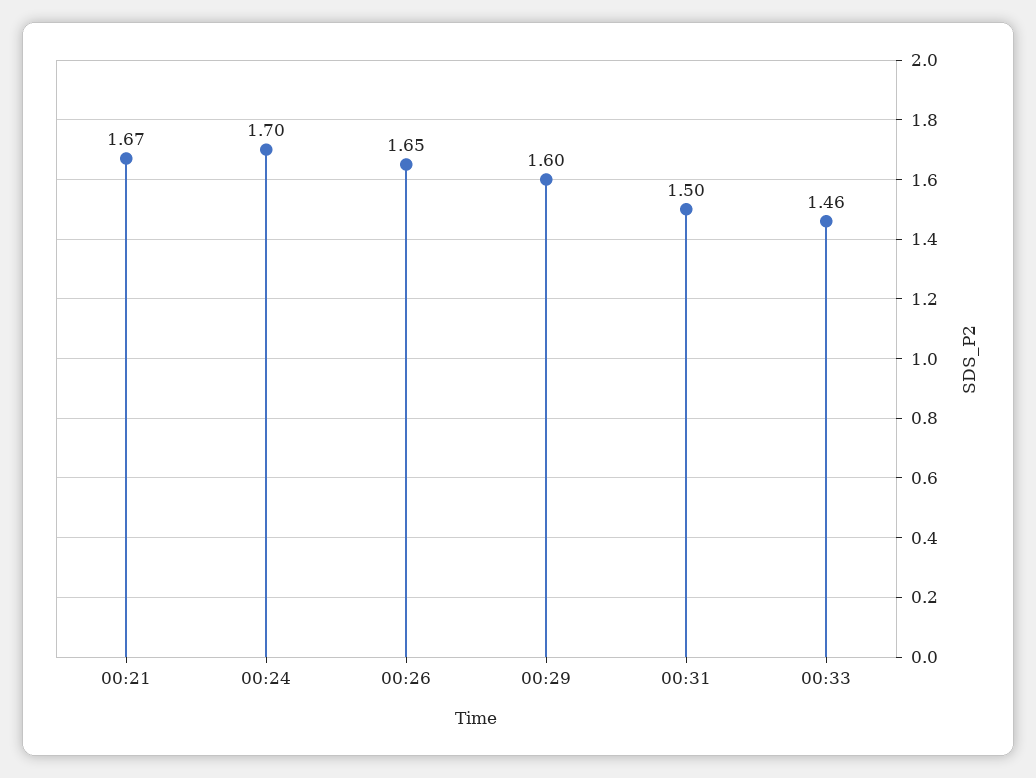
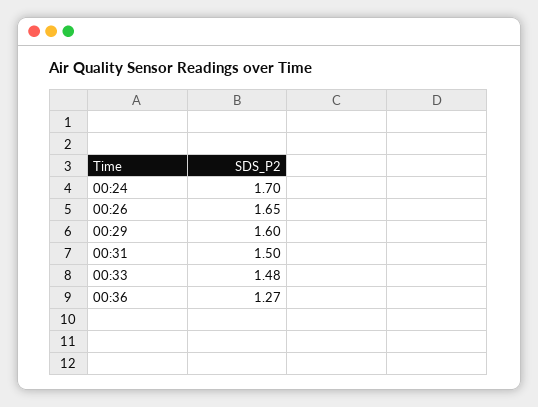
00:21: 1.67 -> none
00:33: 1.46 -> 1.48
00:36: none -> 1.27

